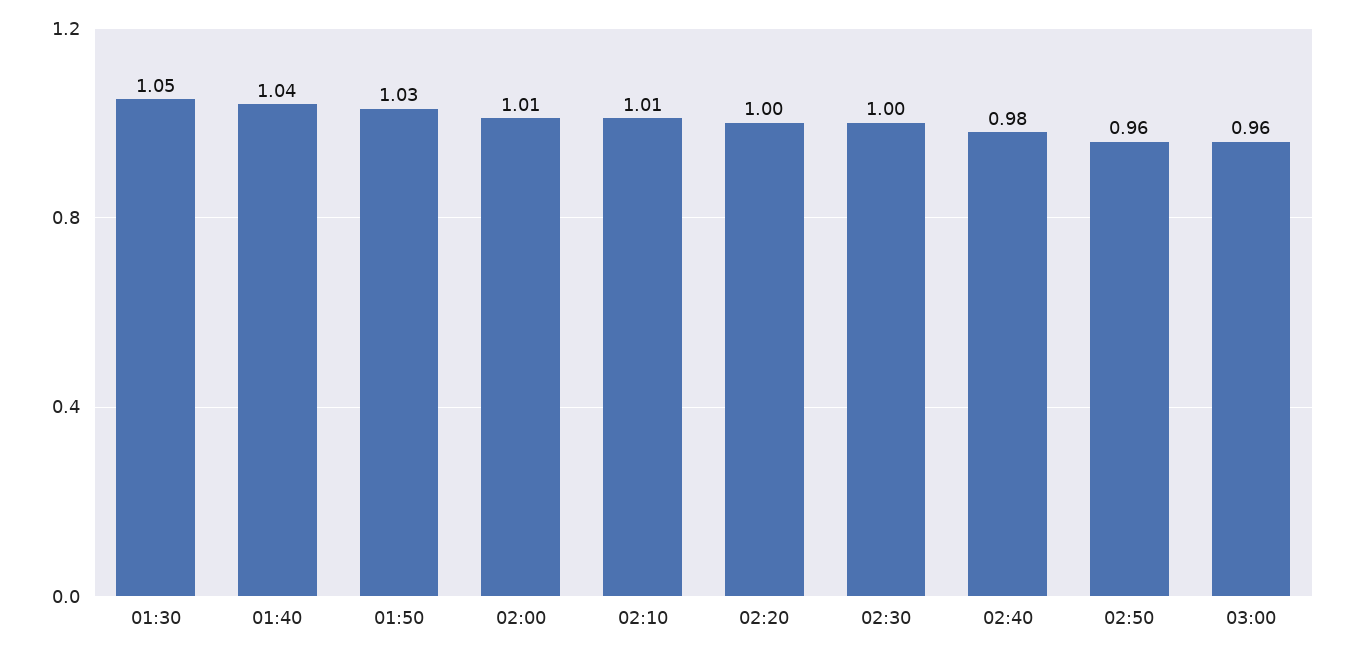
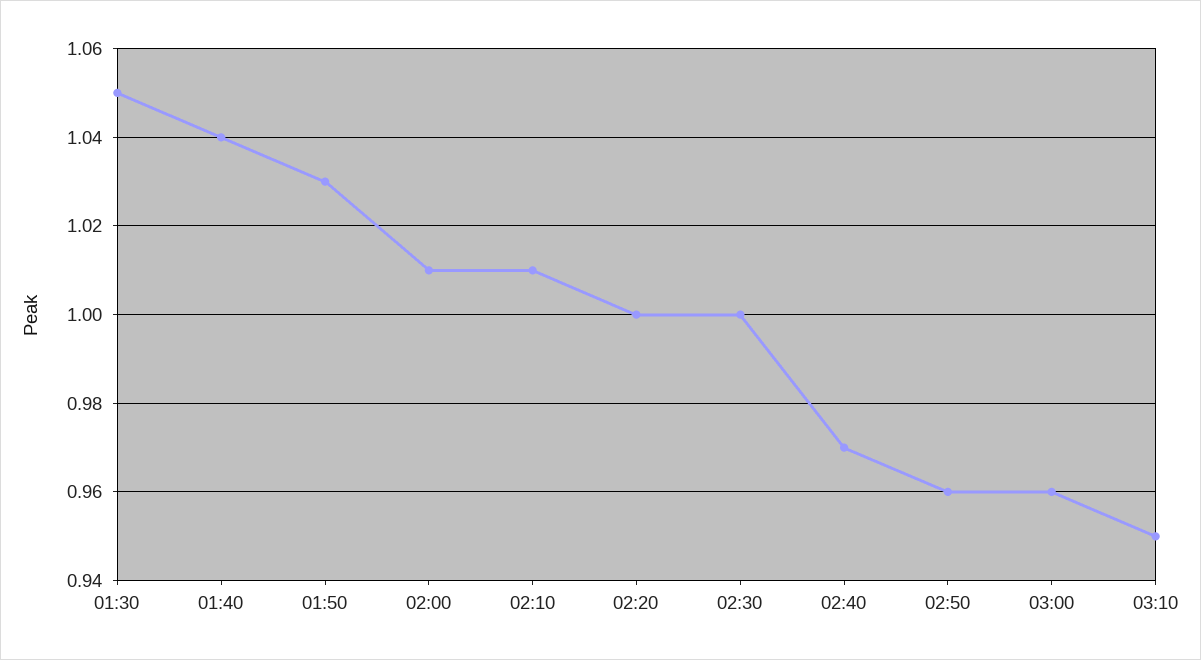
02:40: 0.98 -> 0.97
03:10: none -> 0.95

